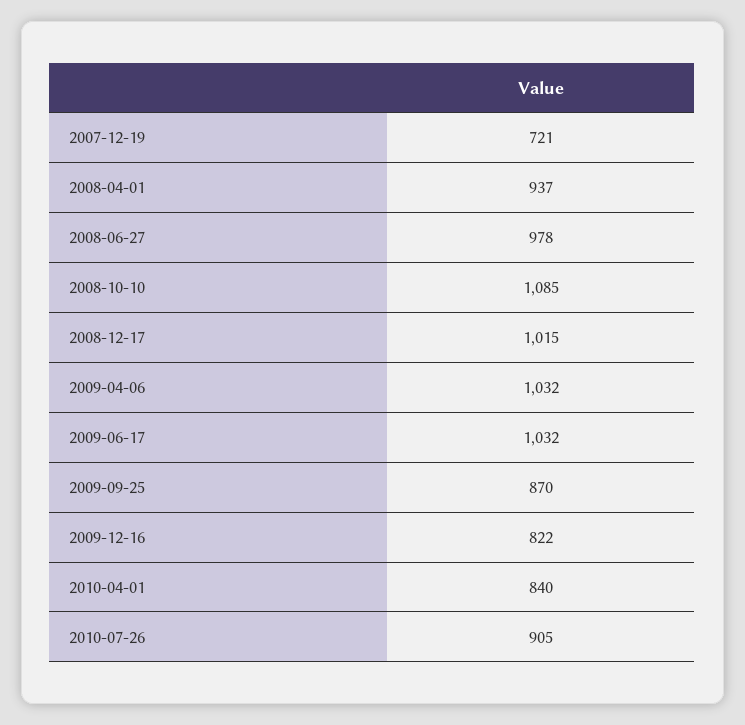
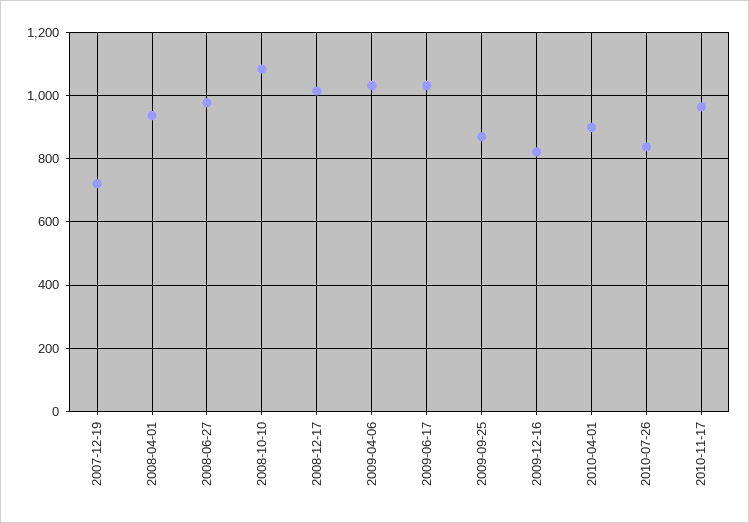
2010-04-01: 840 -> 900
2010-07-26: 905 -> 840
2010-11-17: none -> 960

